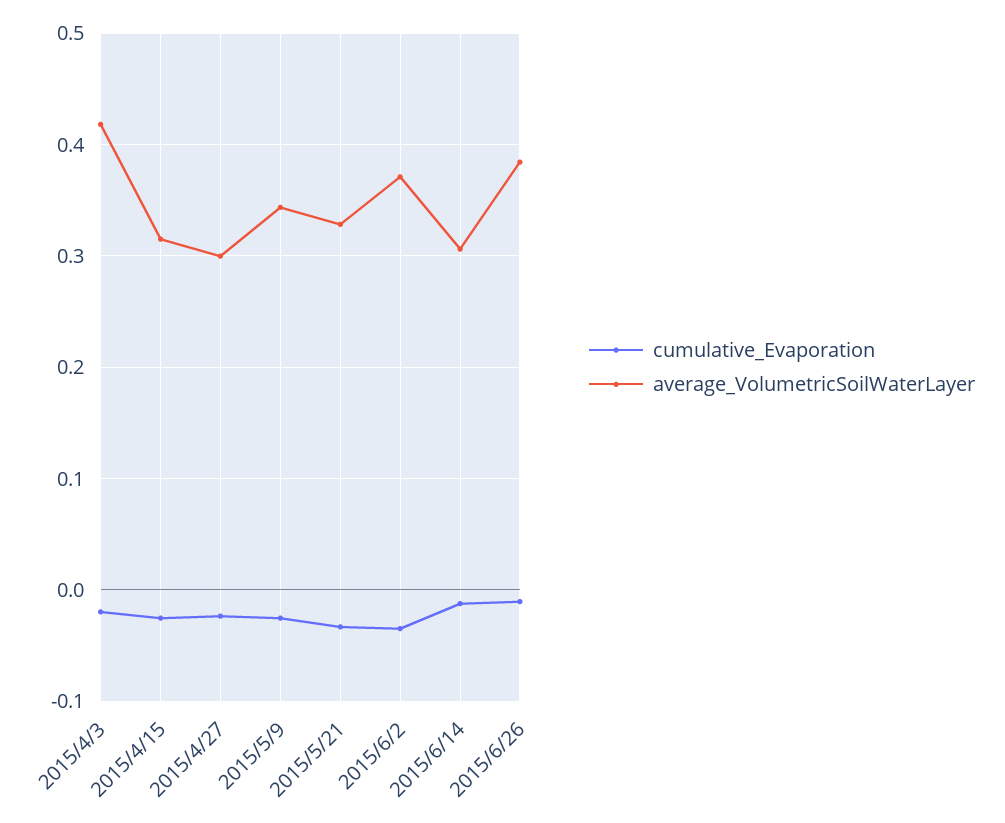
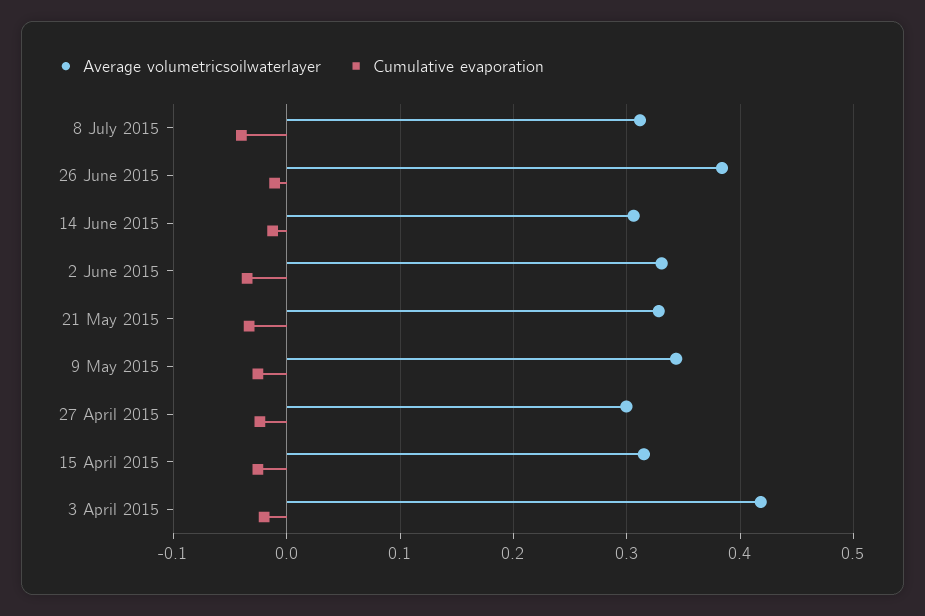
average_VolumetricSoilWaterLayer, 2015/6/2: 0.37 -> 0.33
average_VolumetricSoilWaterLayer, 8 July 2015: none -> 0.31
cumulative_Evaporation, 8 July 2015: none -> -0.04

